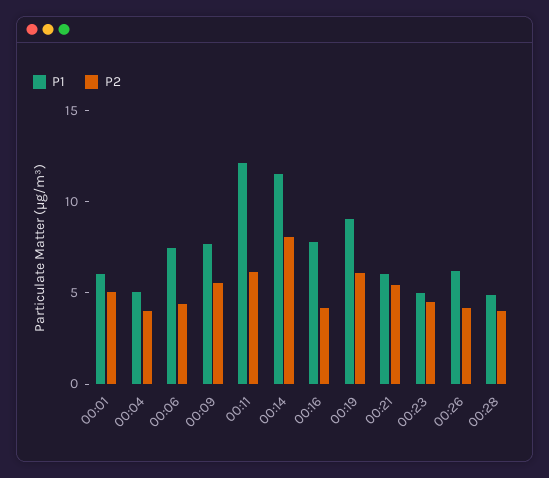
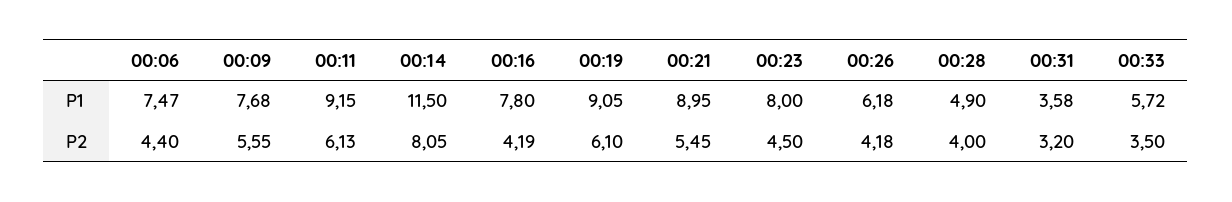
P1, 00:01: 6 -> none
P2, 00:01: 5 -> none
P1, 00:04: 5 -> none
P2, 00:04: 4 -> none
P1, 00:11: 12 -> 9.15
P1, 00:21: 6 -> 8.95
P1, 00:23: 5 -> 8
P1, 00:31: none -> 3.58
P1, 00:33: none -> 5.72
P2, 00:31: none -> 3.2
P2, 00:33: none -> 3.5

